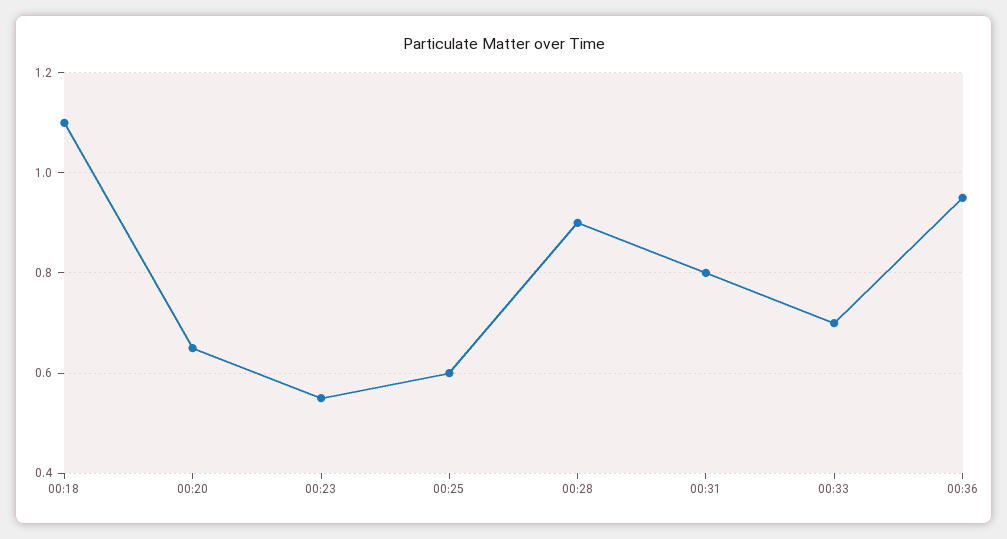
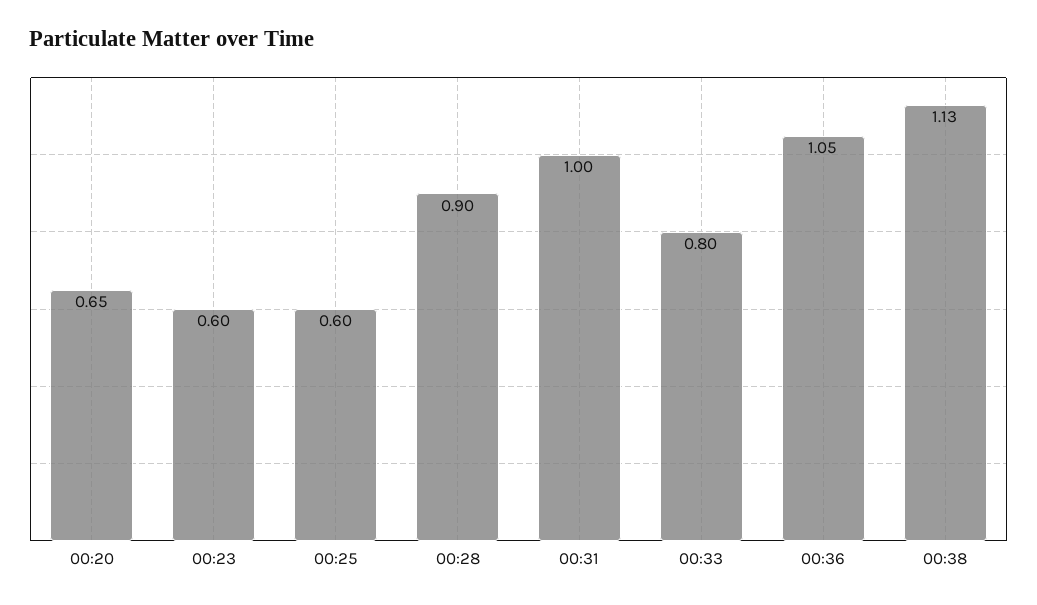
00:18: 1.1 -> none
00:23: 0.55 -> 0.6
00:31: 0.8 -> 1
00:33: 0.7 -> 0.8
00:36: 0.95 -> 1.05
00:38: none -> 1.13

